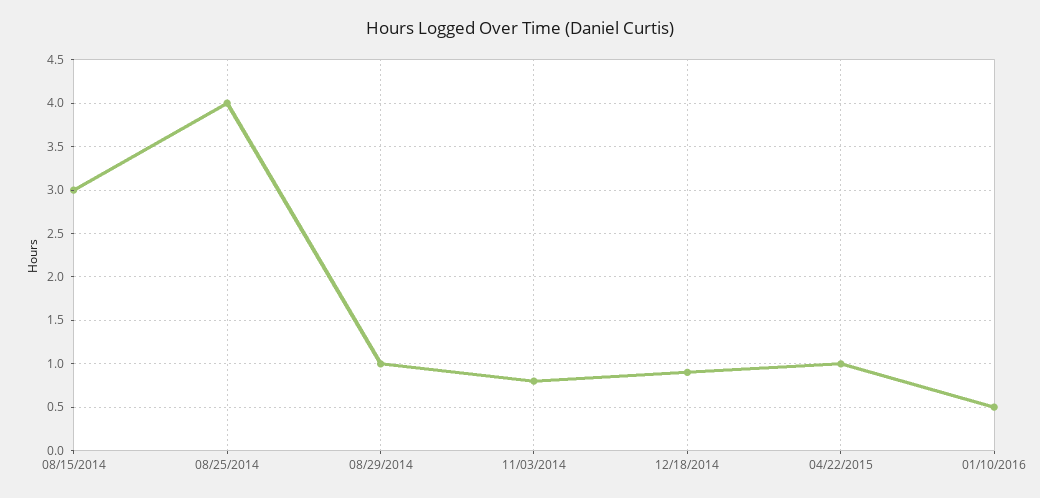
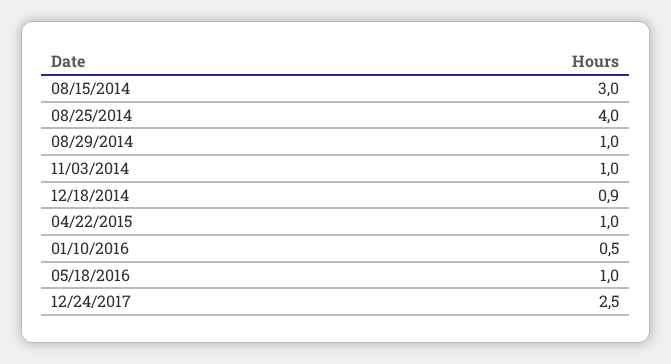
11/03/2014: 0.8 -> 1
05/18/2016: none -> 1
12/24/2017: none -> 2.5

